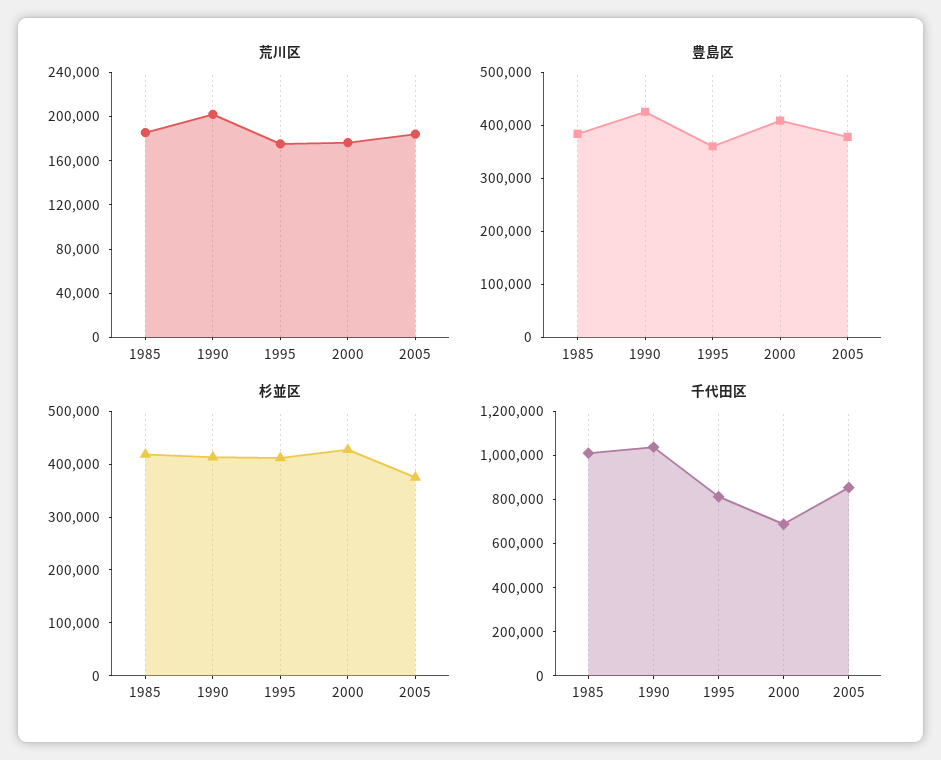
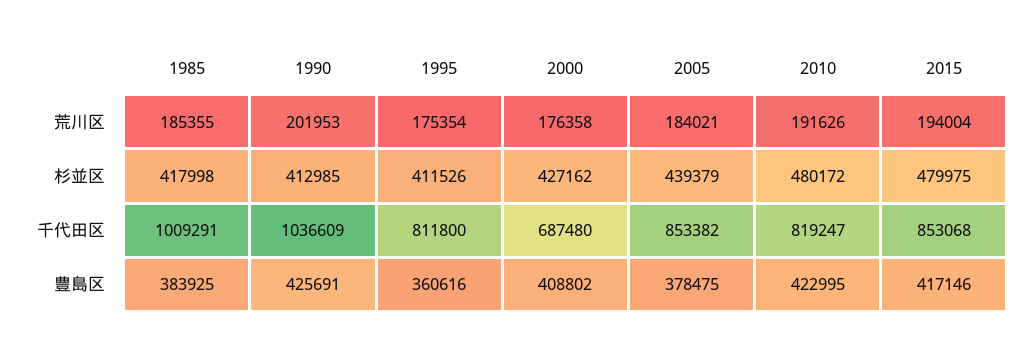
杉並区, 2005: 380000 -> 439379
荒川区, 2010: none -> 191626
荒川区, 2015: none -> 194004
杉並区, 2010: none -> 480172
杉並区, 2015: none -> 479975
千代田区, 2010: none -> 819247
千代田区, 2015: none -> 853068
豊島区, 2010: none -> 422995
豊島区, 2015: none -> 417146

